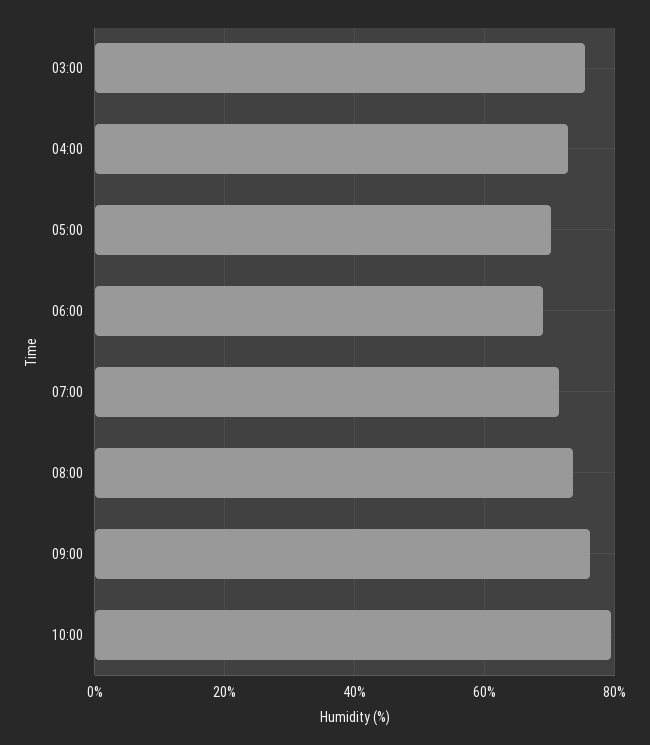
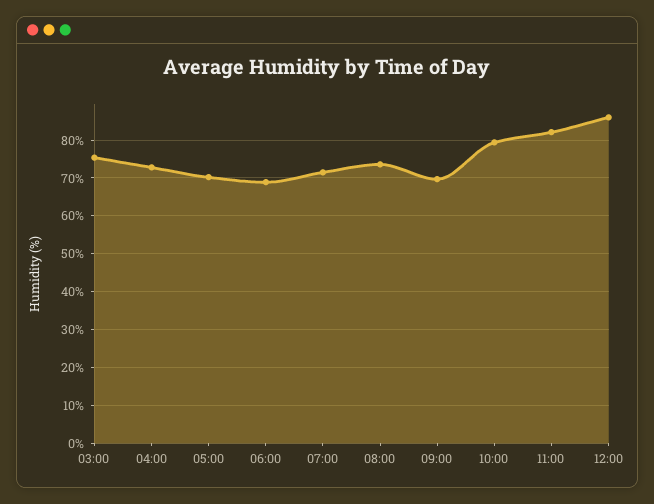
09:00: 76 -> 70
11:00: none -> 82
12:00: none -> 86

